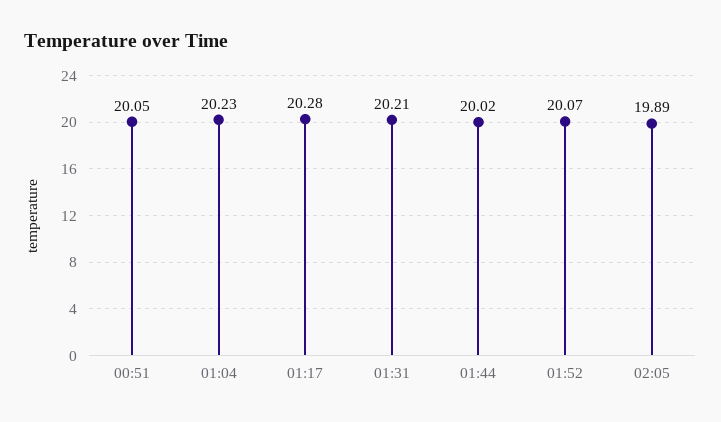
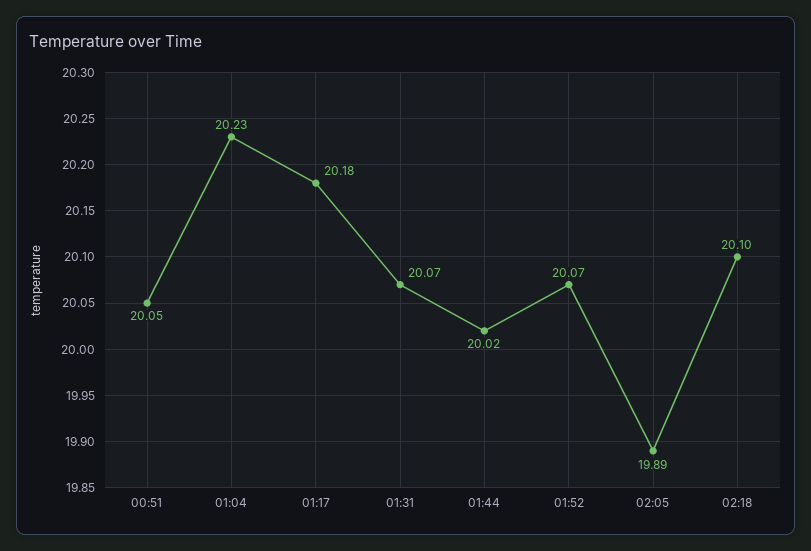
01:17: 20.28 -> 20.18
01:31: 20.21 -> 20.07
02:18: none -> 20.1

